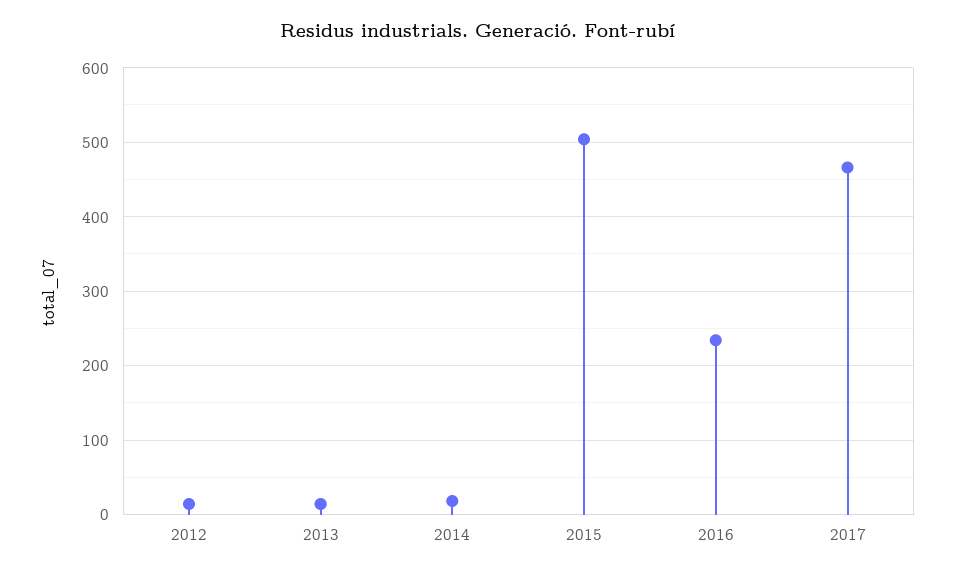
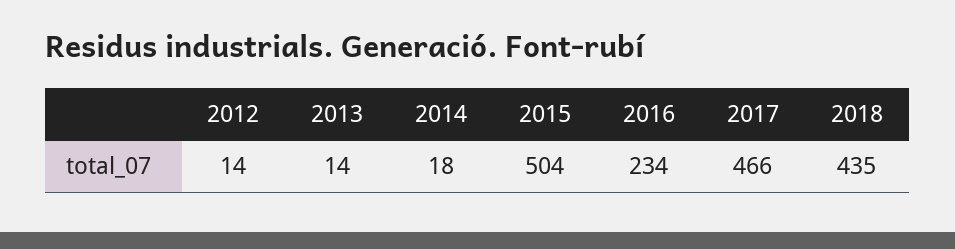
2018: none -> 435

